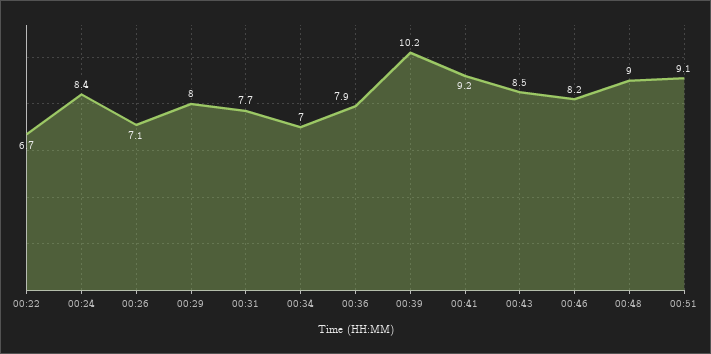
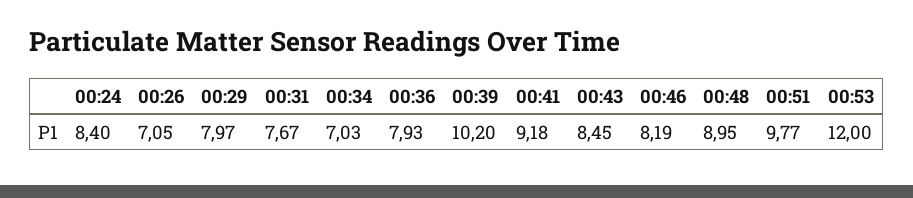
00:22: 6.7 -> none
00:51: 9.1 -> 9.77
00:53: none -> 12

